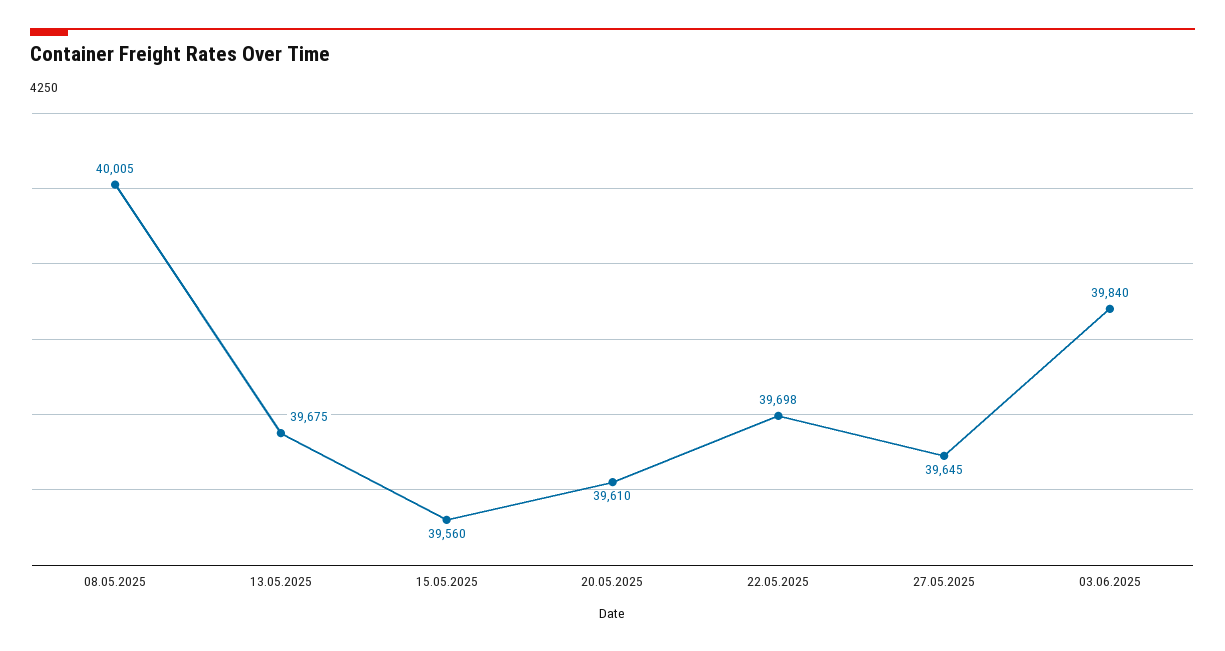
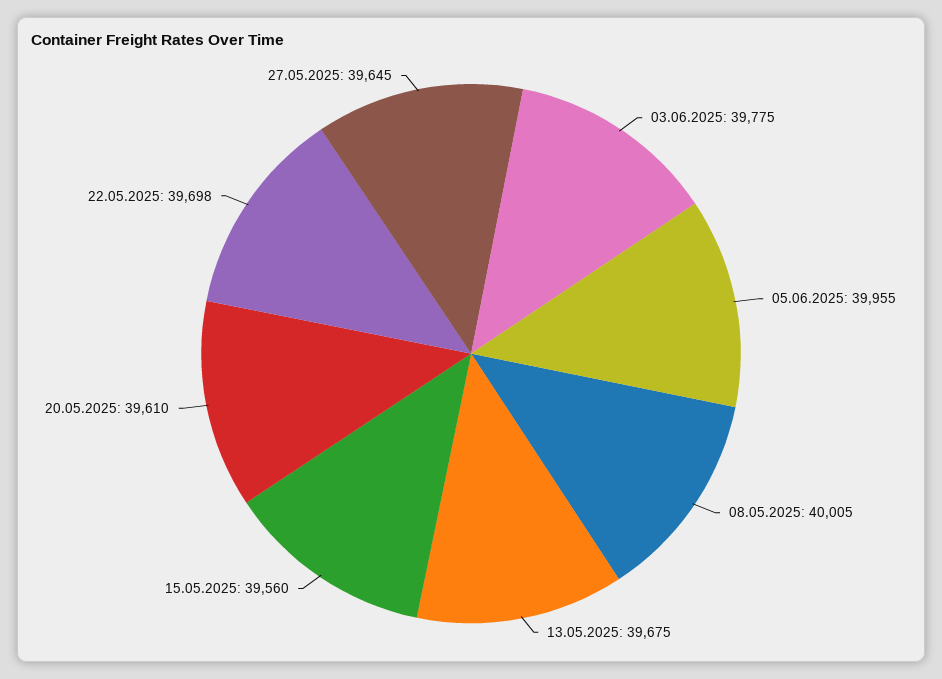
03.06.2025: 39840 -> 39775
05.06.2025: none -> 39955

